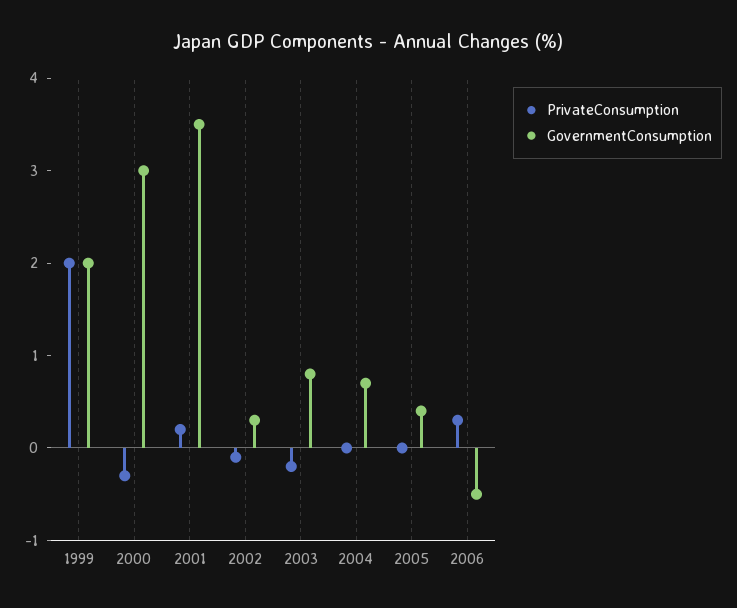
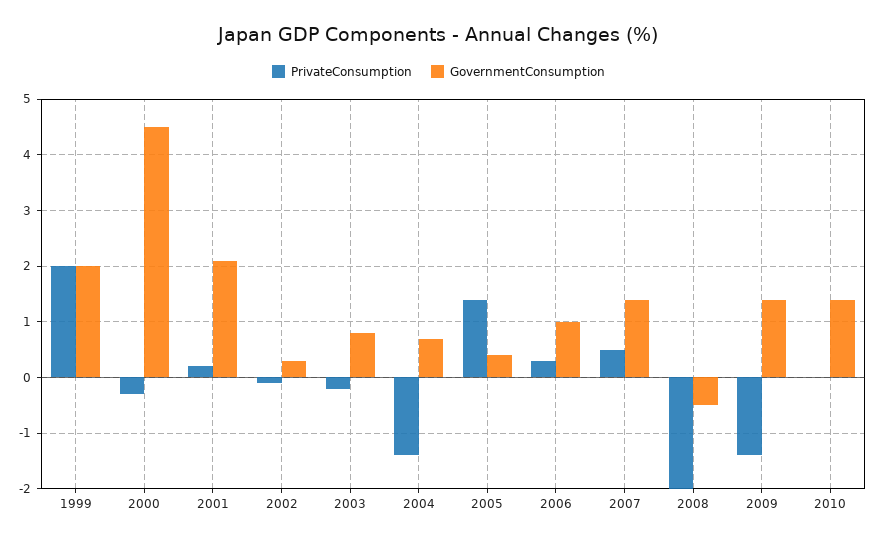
GovernmentConsumption, 2000: 3 -> 4.5
GovernmentConsumption, 2001: 3.5 -> 2
PrivateConsumption, 2004: 0 -> -1.5
PrivateConsumption, 2005: 0 -> 1.5
GovernmentConsumption, 2006: -0.5 -> 1
PrivateConsumption, 2007: none -> 0.5
GovernmentConsumption, 2007: none -> 1.5
PrivateConsumption, 2008: none -> -2
GovernmentConsumption, 2008: none -> -0.5
PrivateConsumption, 2009: none -> -1.5
GovernmentConsumption, 2009: none -> 1.5
PrivateConsumption, 2010: none -> 0
GovernmentConsumption, 2010: none -> 1.5

